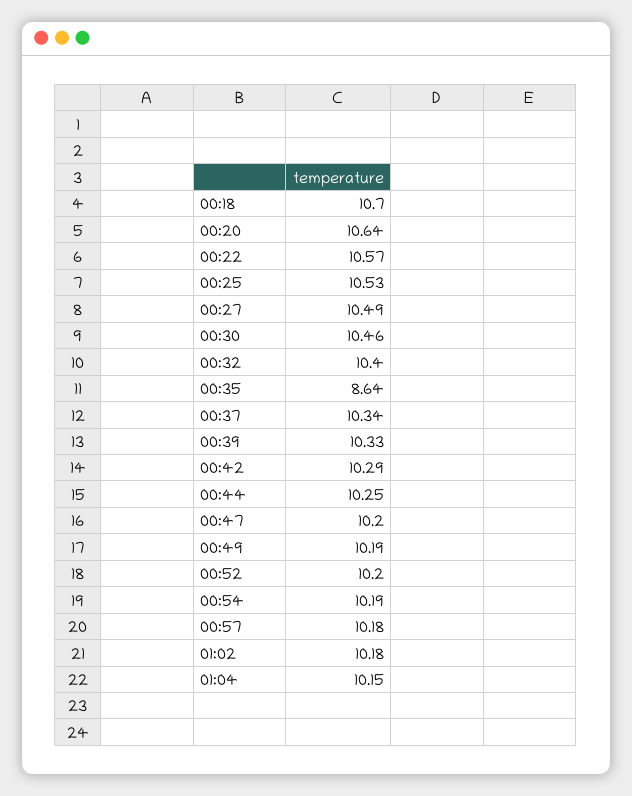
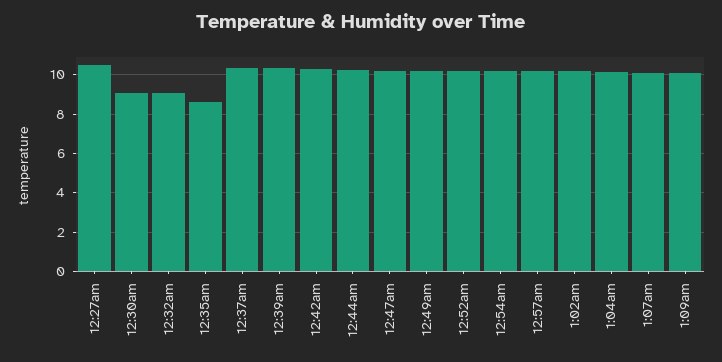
00:18: 10.7 -> none
00:20: 10.64 -> none
00:22: 10.57 -> none
00:25: 10.53 -> none
00:30: 10.46 -> 9
00:32: 10.4 -> 9
1:07am: none -> 10
1:09am: none -> 10

